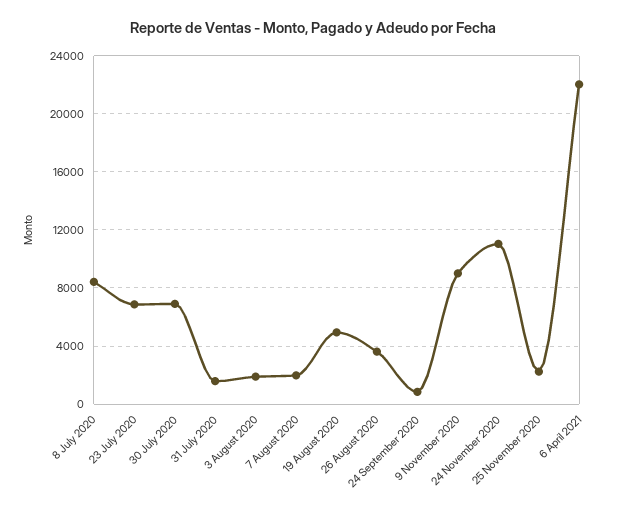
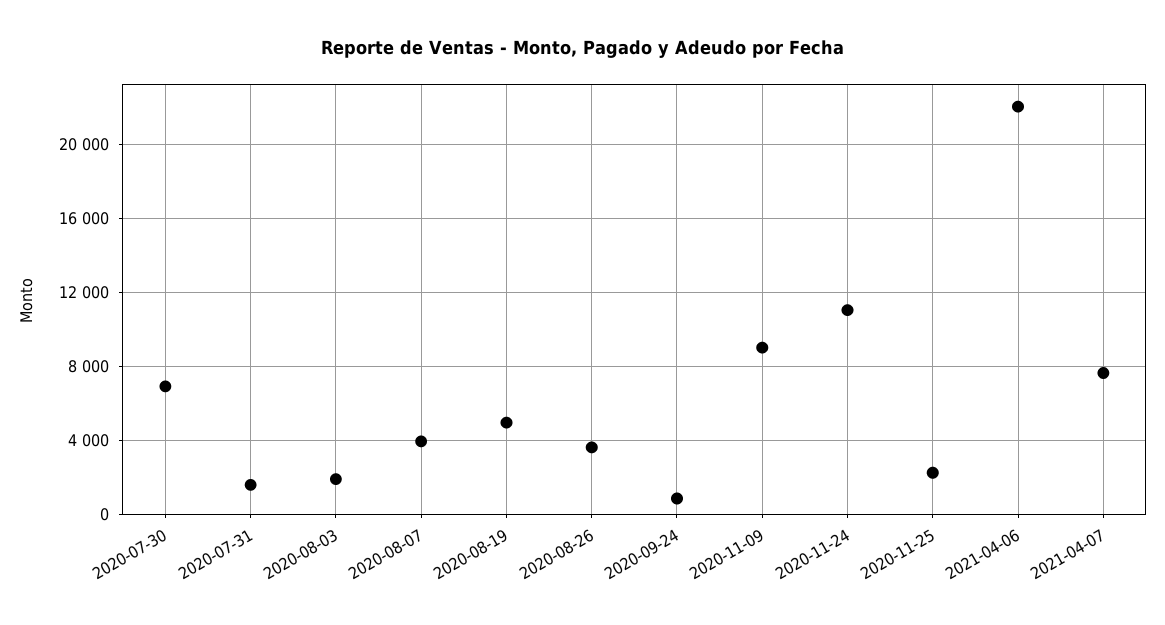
8 July 2020: 8500 -> none
23 July 2020: 7000 -> none
7 August 2020: 2000 -> 4000
2021-04-07: none -> 7500

